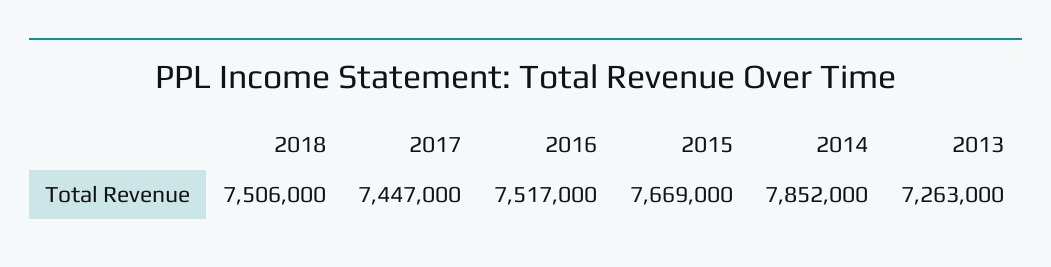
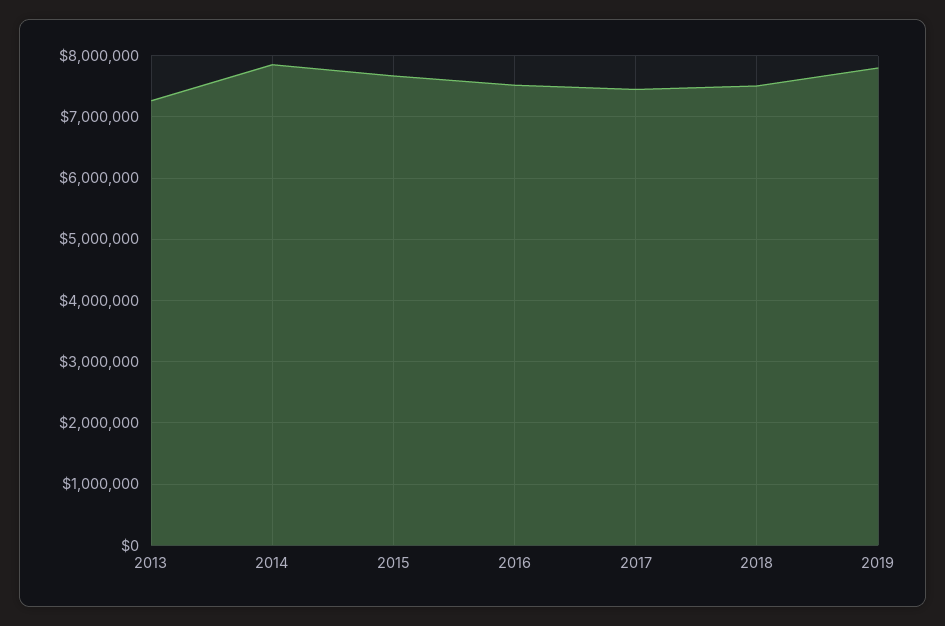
2019: none -> 7800000

